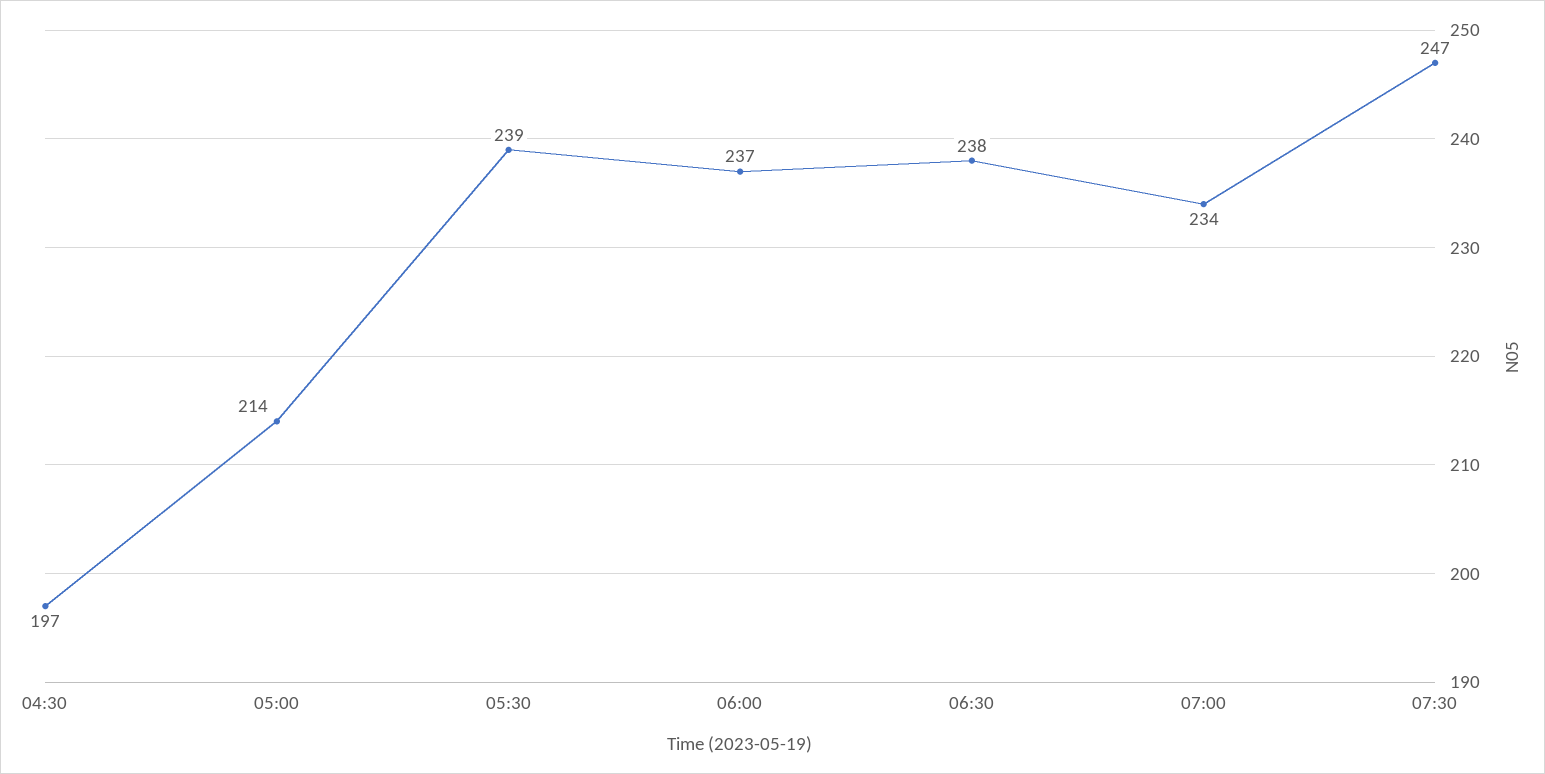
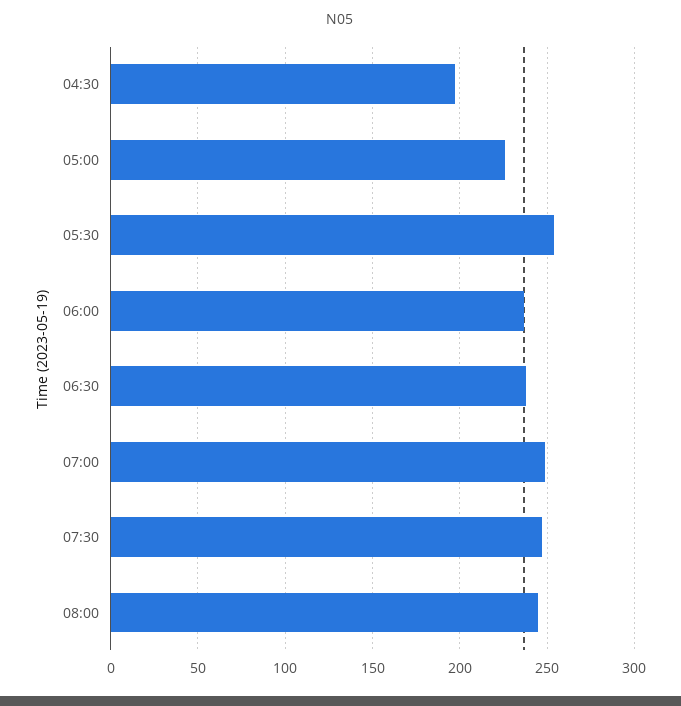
05:00: 214 -> 225
05:30: 239 -> 255
07:00: 234 -> 250
08:00: none -> 245

